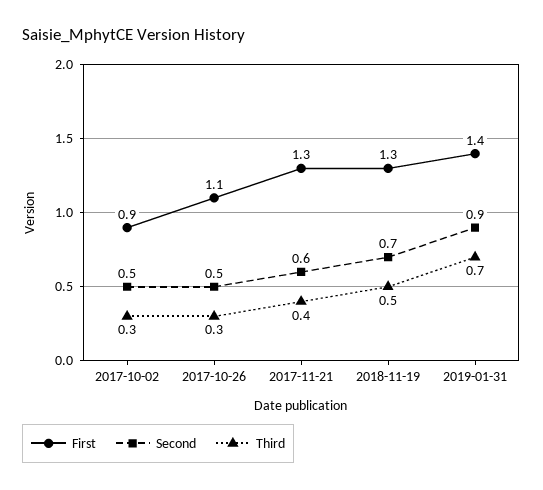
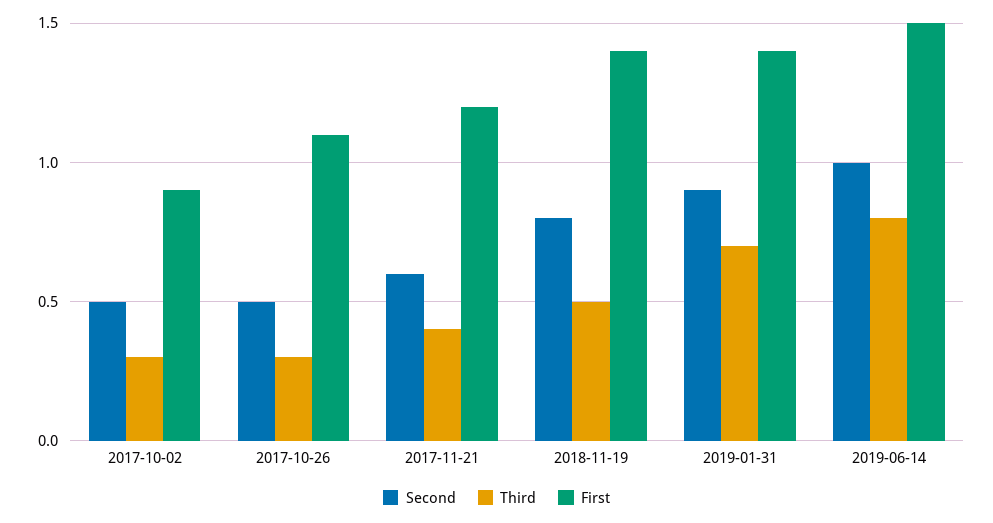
First, 2017-11-21: 1.3 -> 1.2
First, 2018-11-19: 1.3 -> 1.4
Second, 2018-11-19: 0.7 -> 0.8
Second, 2019-06-14: none -> 1
Third, 2019-06-14: none -> 0.8
First, 2019-06-14: none -> 1.5

